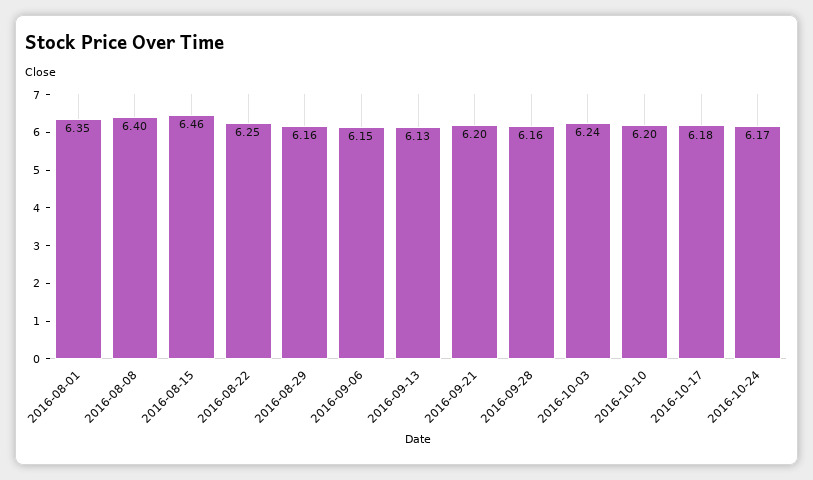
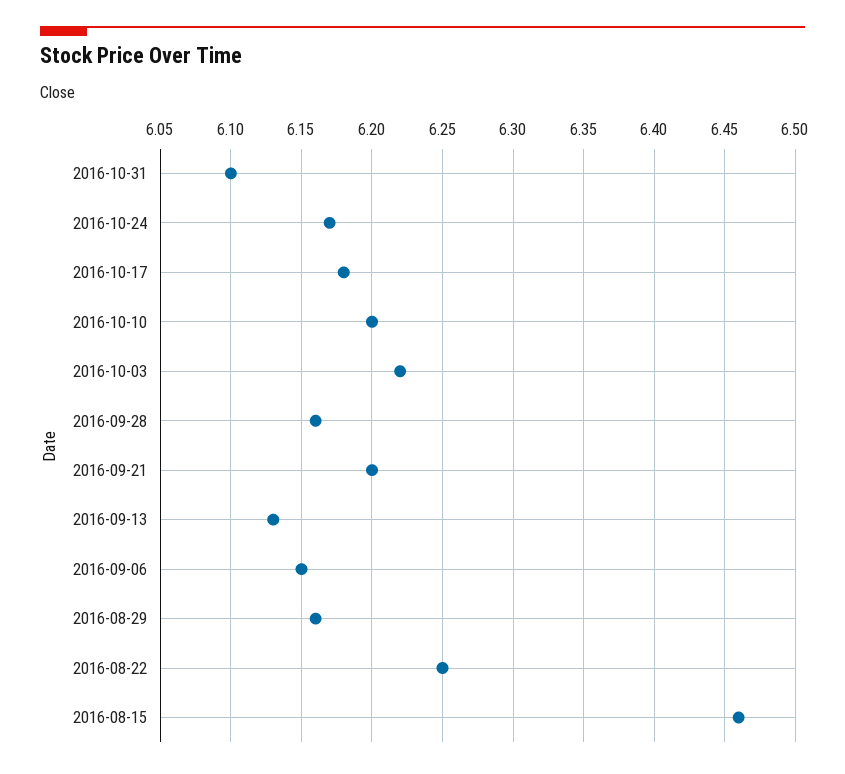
2016-08-01: 6.35 -> none
2016-08-08: 6.4 -> none
2016-10-03: 6.24 -> 6.22
2016-10-31: none -> 6.1

